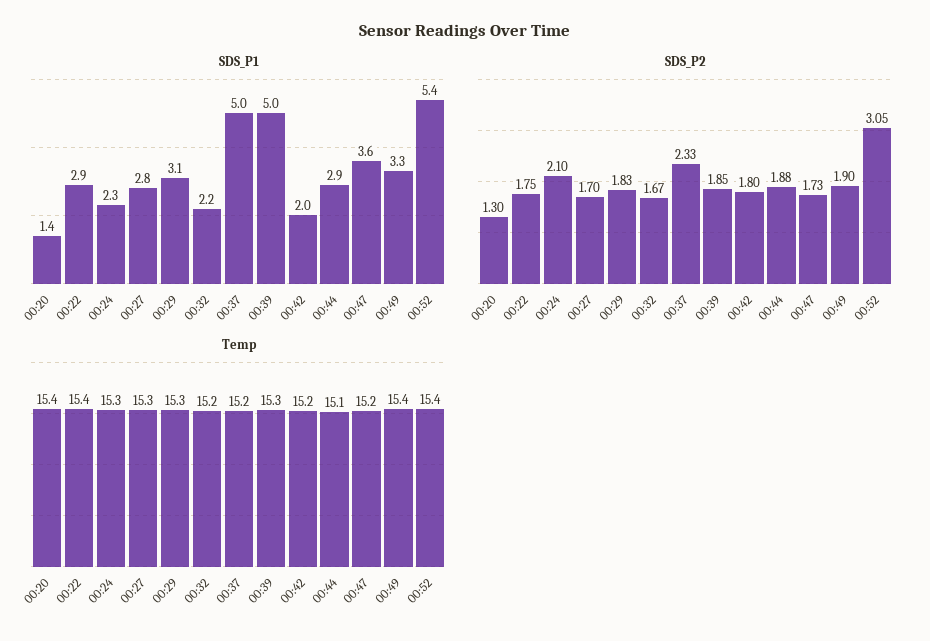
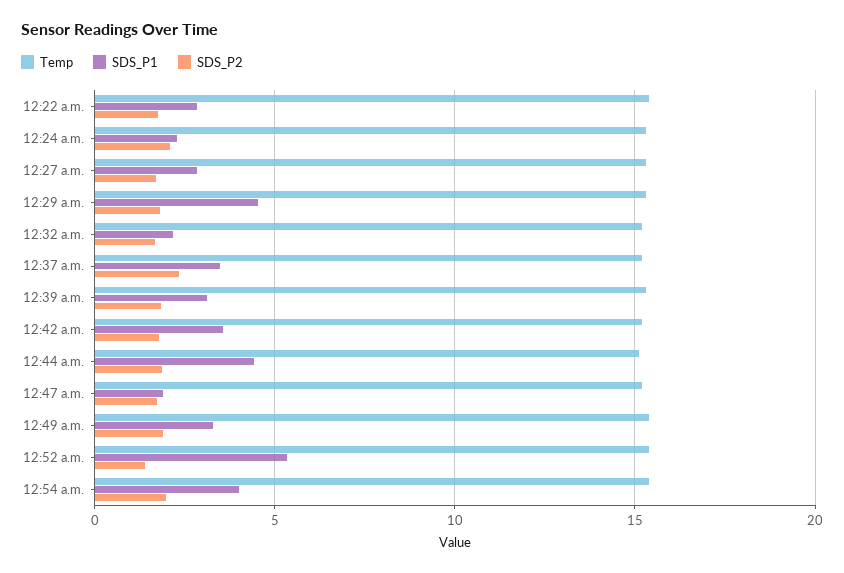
SDS_P1, 00:20: 1.4 -> none
SDS_P1, 00:29: 3.1 -> 4.5
SDS_P1, 00:37: 5 -> 3.5
SDS_P1, 00:39: 5 -> 3
SDS_P1, 00:42: 2 -> 3.5
SDS_P1, 00:44: 2.9 -> 4.5
SDS_P1, 00:47: 3.6 -> 2
SDS_P2, 00:20: 1.3 -> none
SDS_P2, 00:52: 3.05 -> 1.5
Temp, 00:20: 15.4 -> none
Temp, 12:54 a.m.: none -> 15.5
SDS_P1, 12:54 a.m.: none -> 4
SDS_P2, 12:54 a.m.: none -> 2

